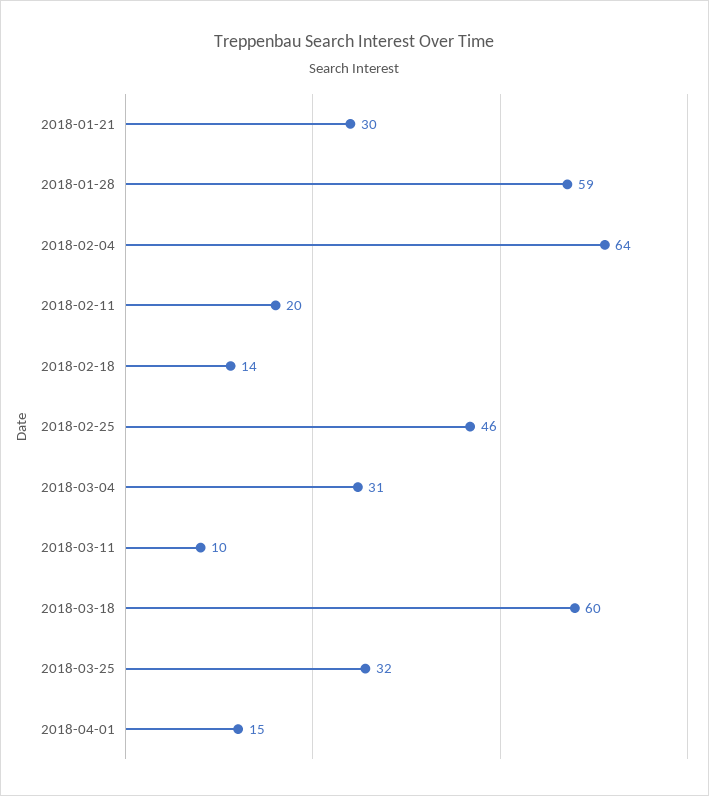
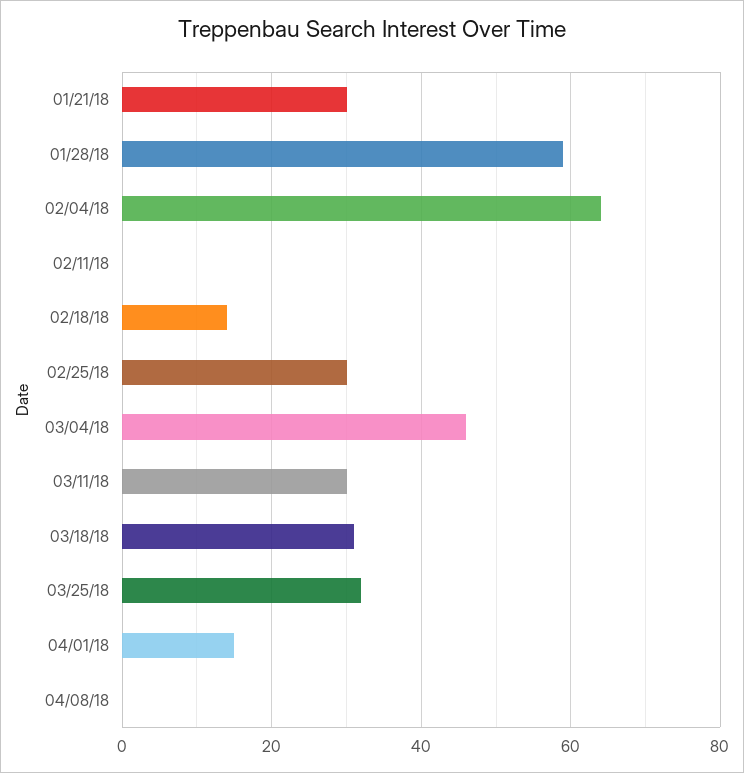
2018-02-11: 20 -> 0
2018-02-25: 46 -> 30
2018-03-04: 31 -> 45
2018-03-11: 10 -> 30
2018-03-18: 60 -> 30
04/08/18: none -> 0

